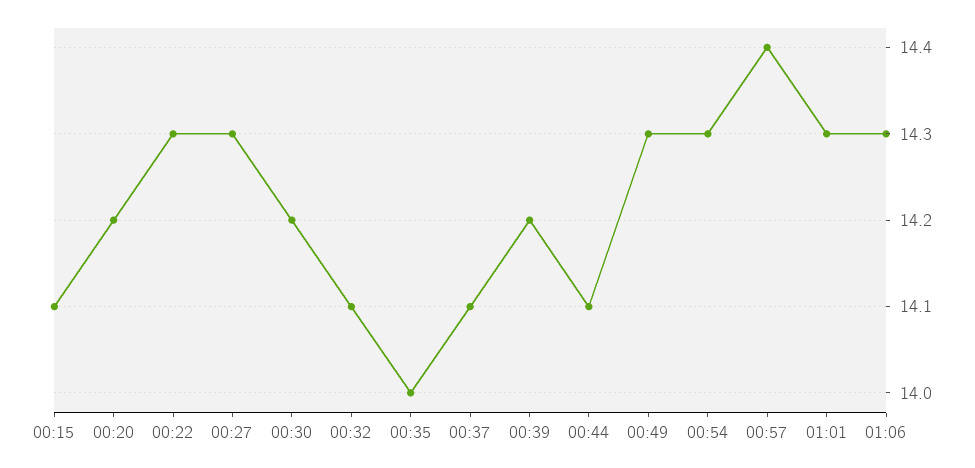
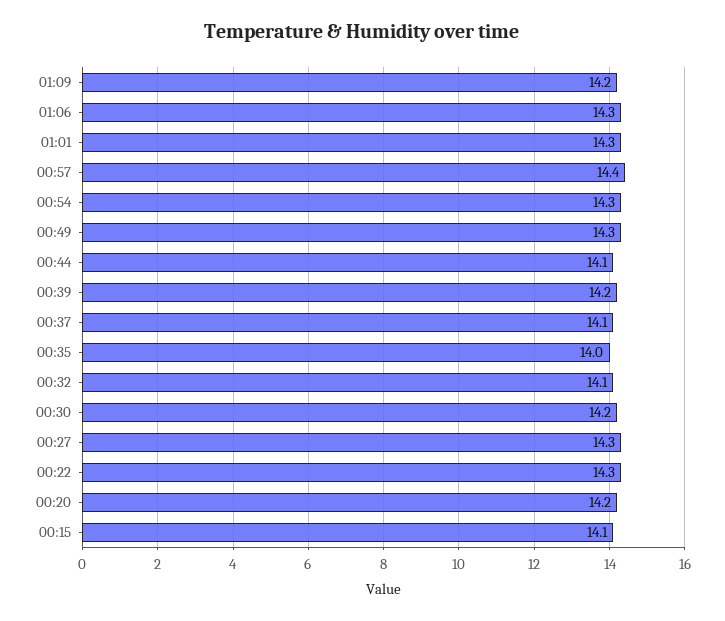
01:09: none -> 14.2

